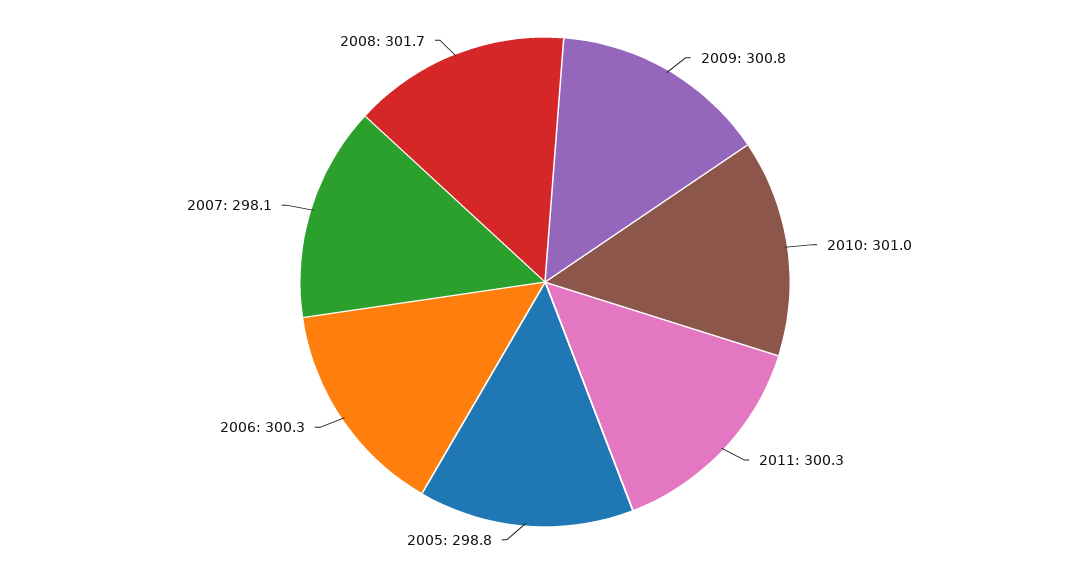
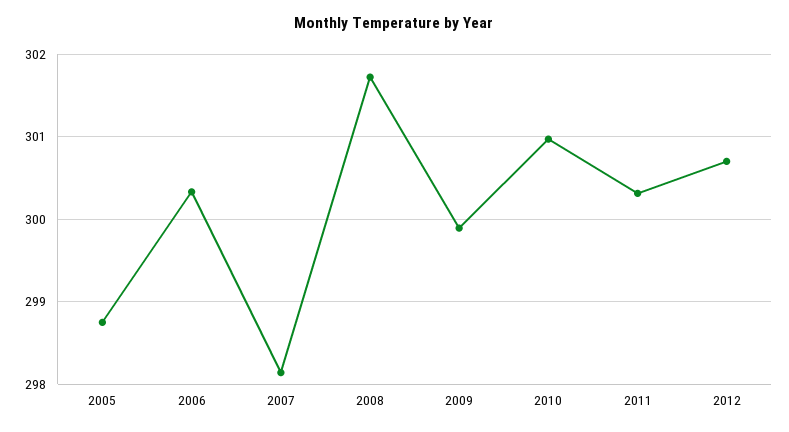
2009: 300.8 -> 299.9
2012: none -> 300.7

